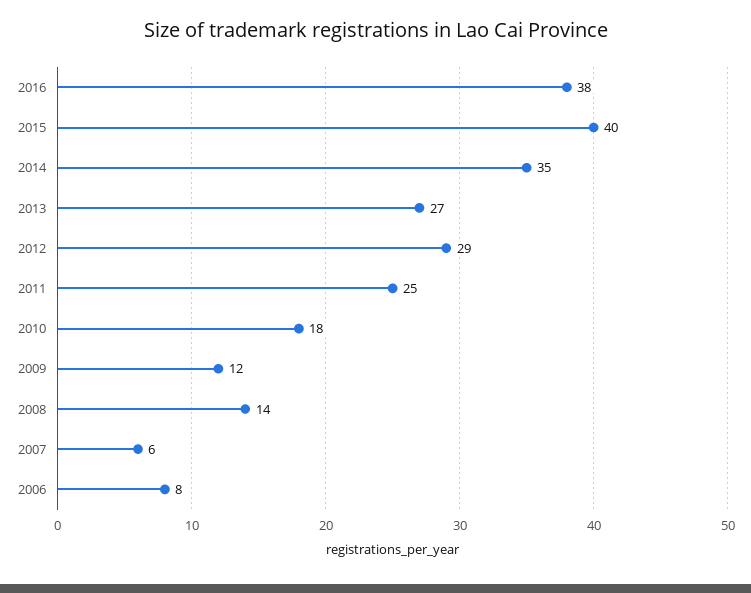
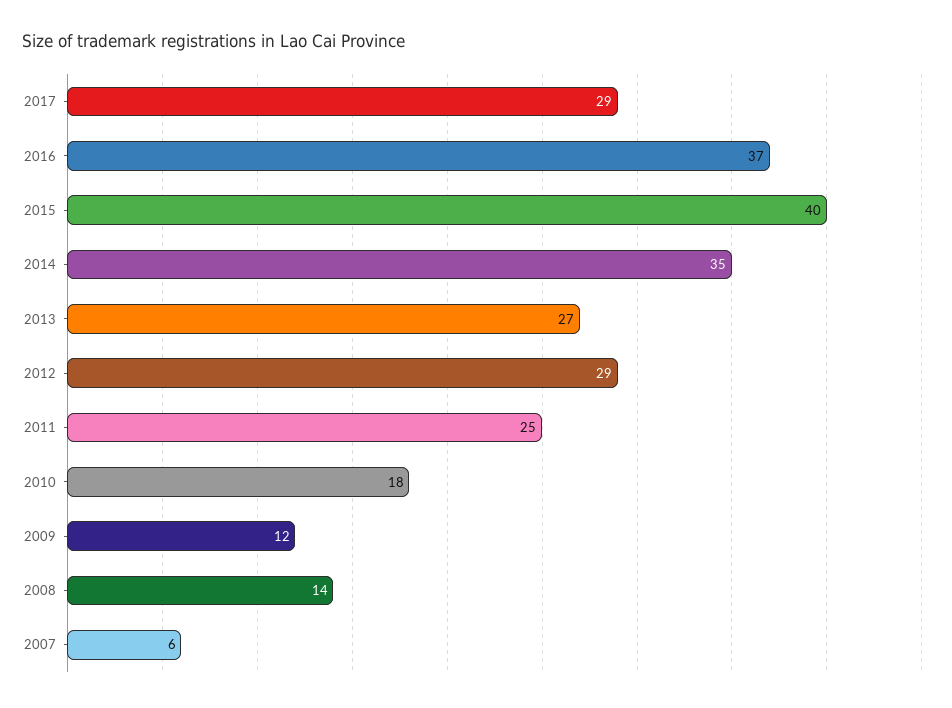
2016: 38 -> 37
2006: 8 -> none
2017: none -> 29

